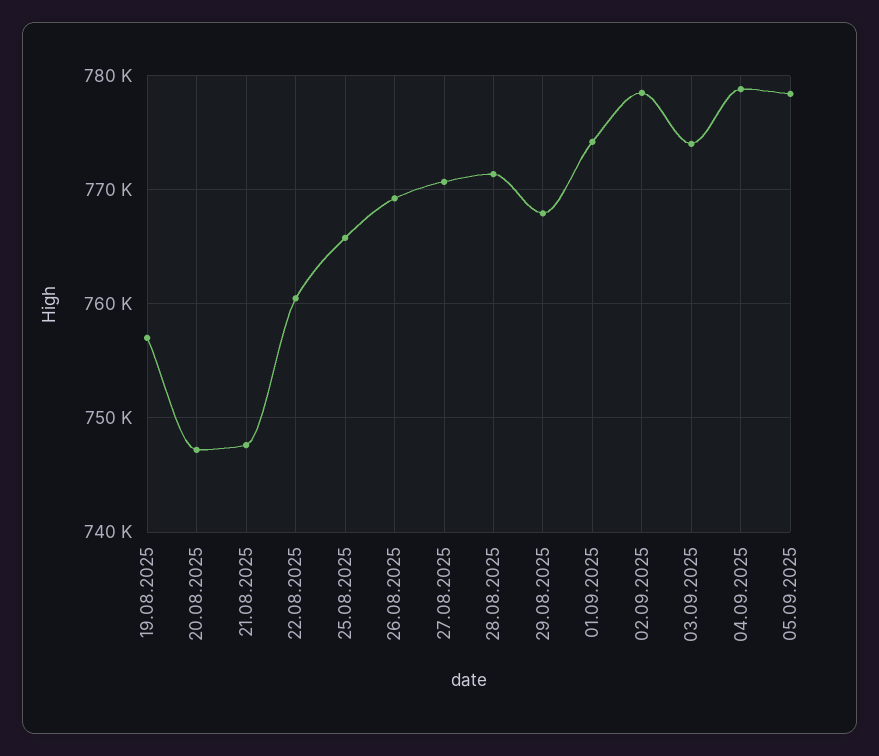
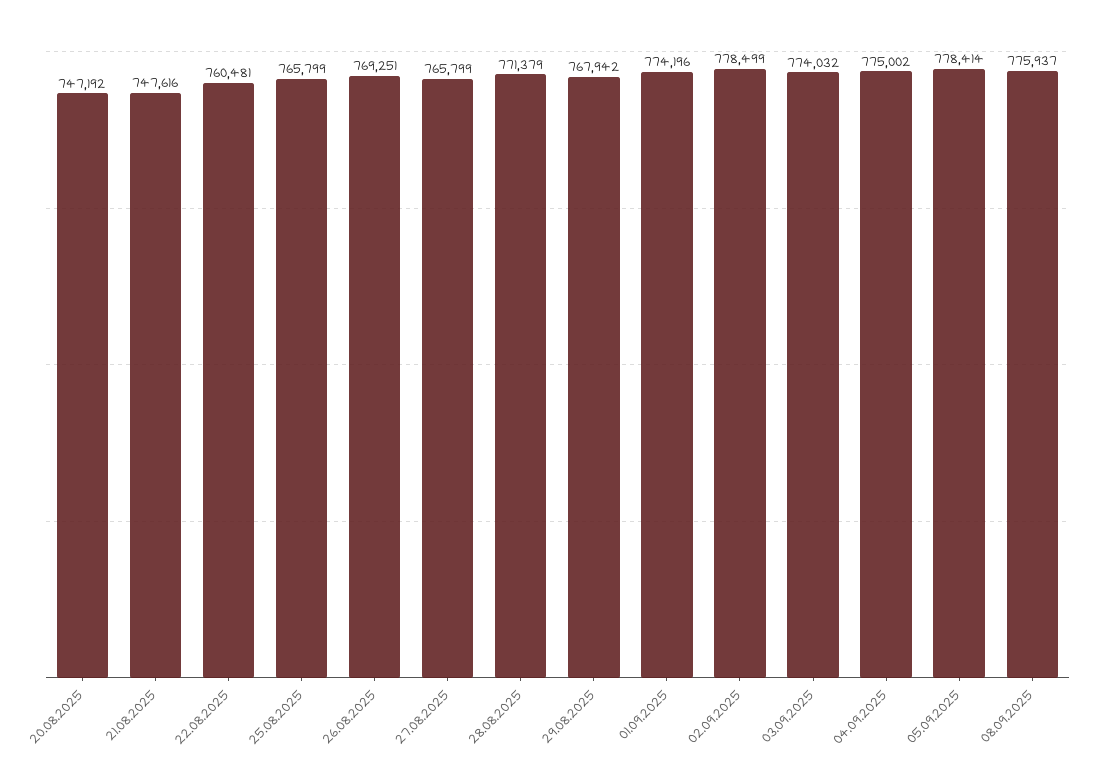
19.08.2025: 757000 -> none
27.08.2025: 771000 -> 765799
04.09.2025: 779000 -> 775002
08.09.2025: none -> 775937

